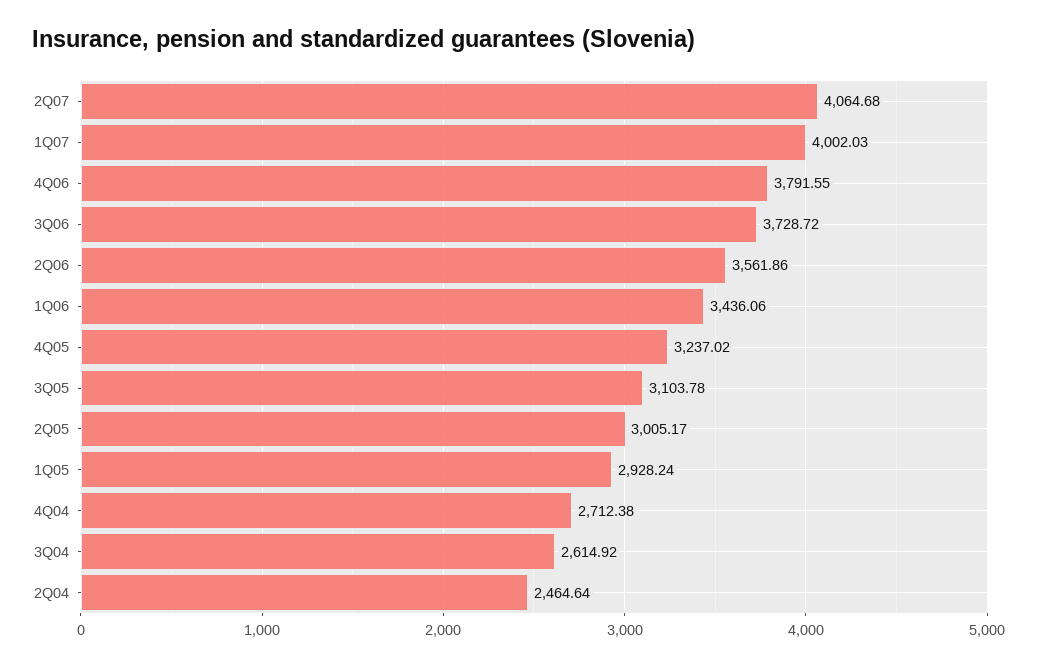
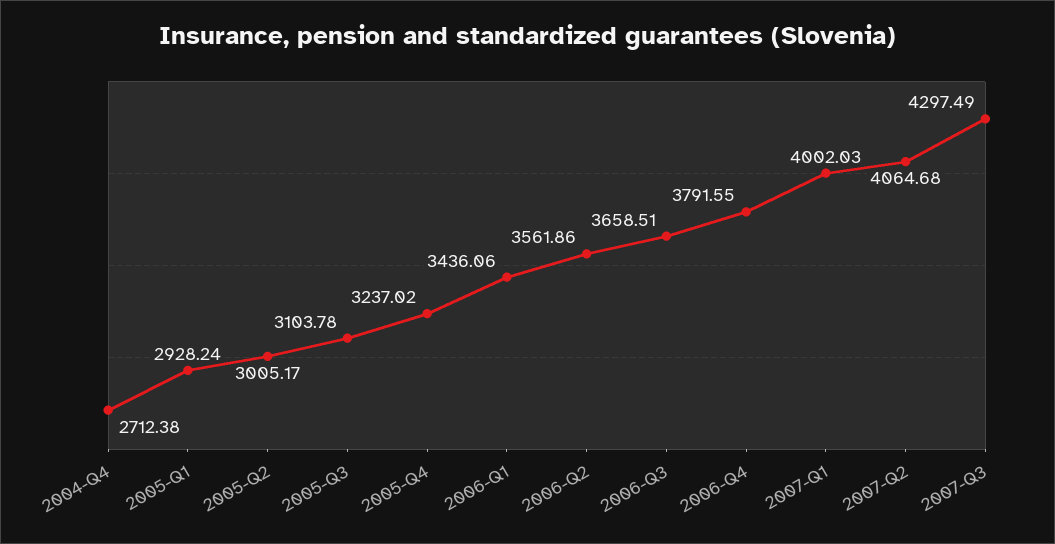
3Q06: 3728.72 -> 3658.51
3Q04: 2614.92 -> none
2Q04: 2464.64 -> none
2007-Q3: none -> 4297.49

